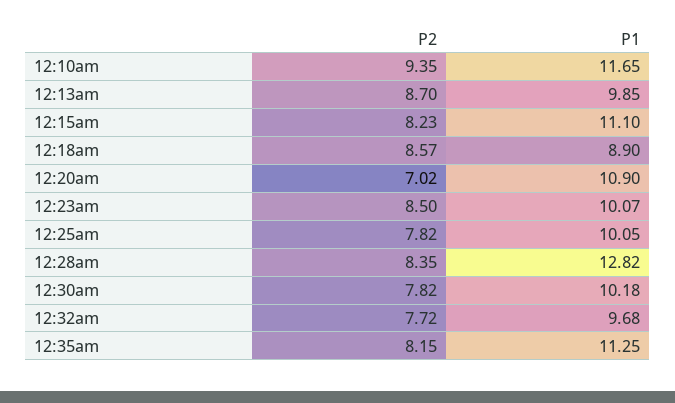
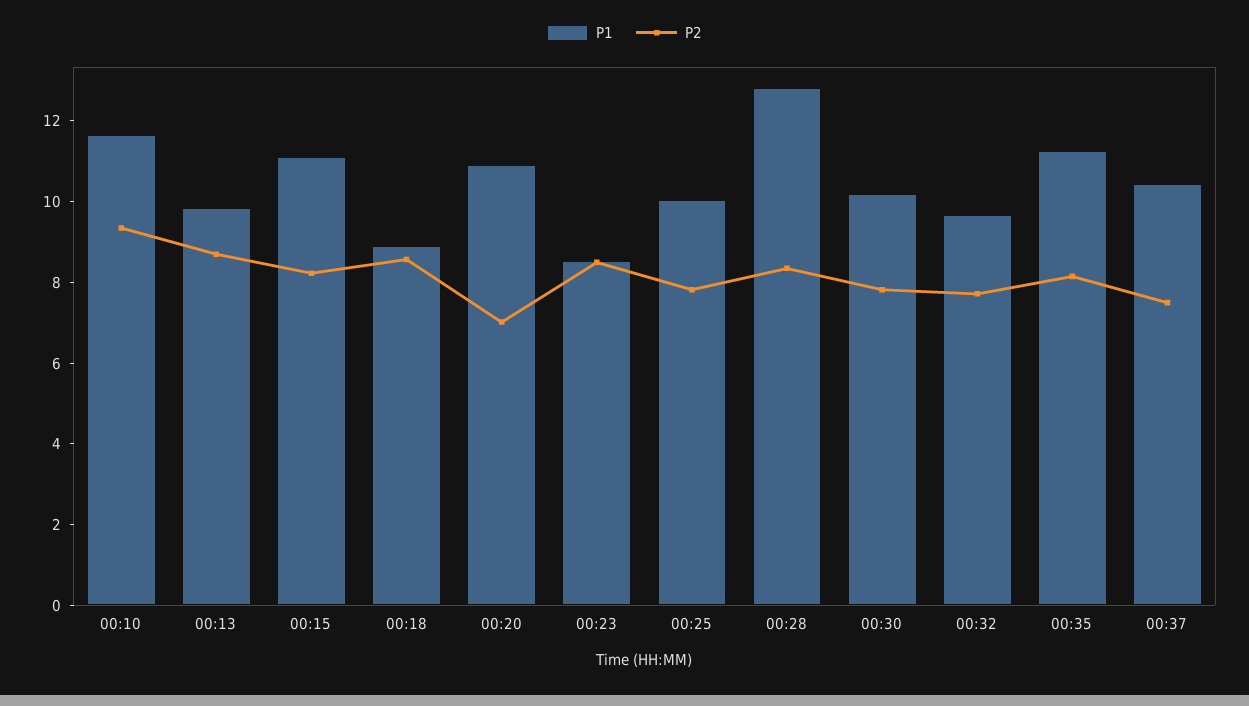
P1, 12:23am: 10.07 -> 8.5
P1, 00:37: none -> 10.5
P2, 00:37: none -> 7.5

